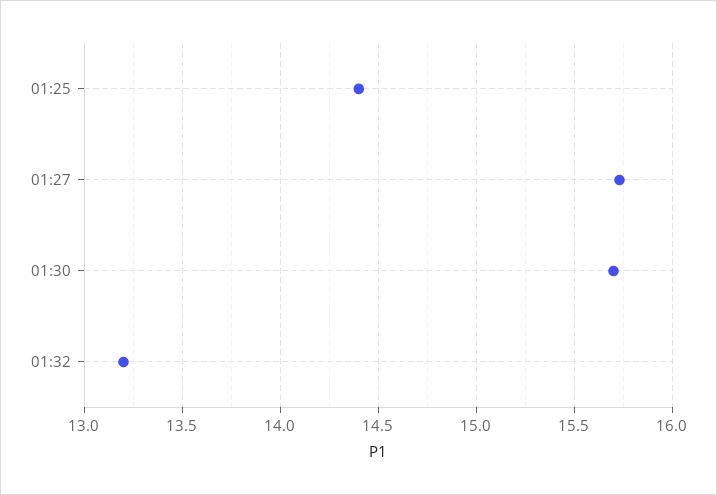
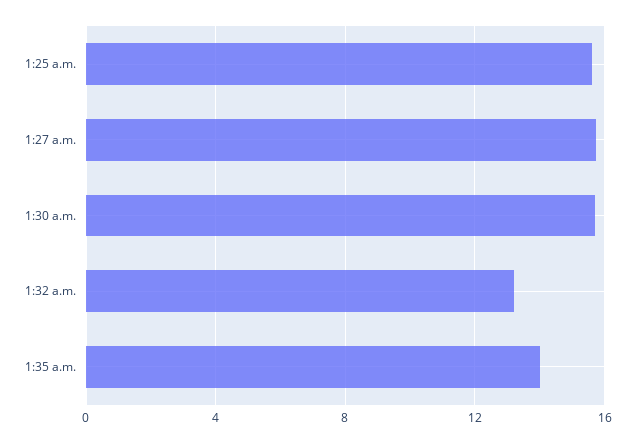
01:25: 14.4 -> 15.5
1:35 a.m.: none -> 14

